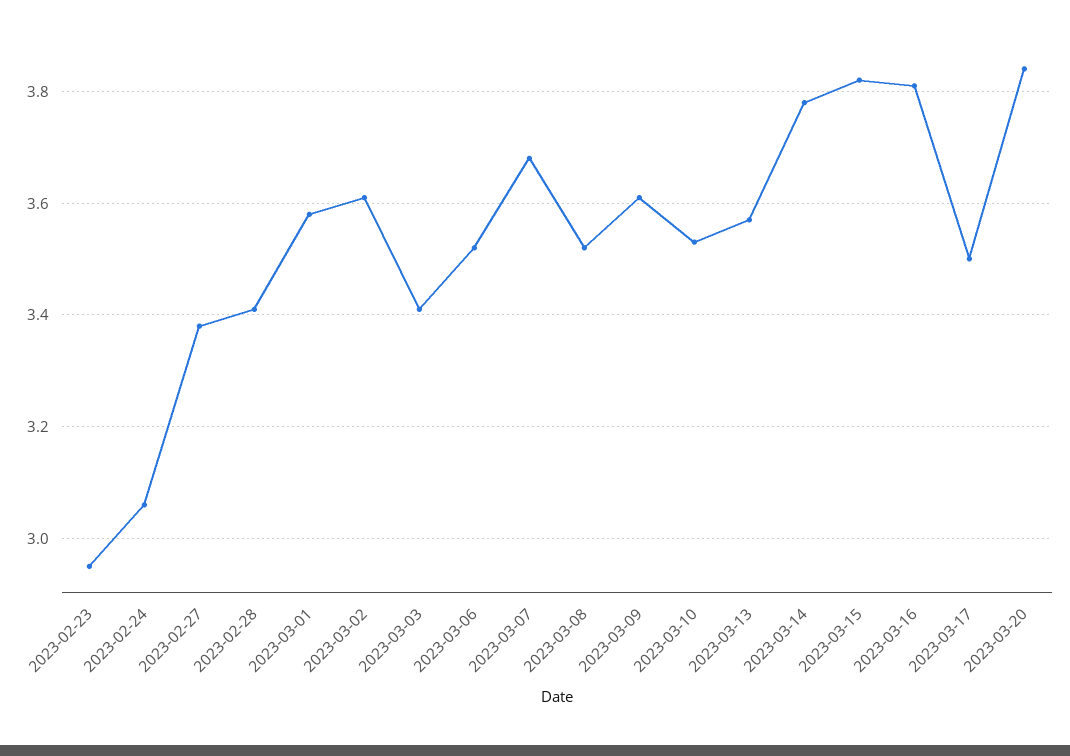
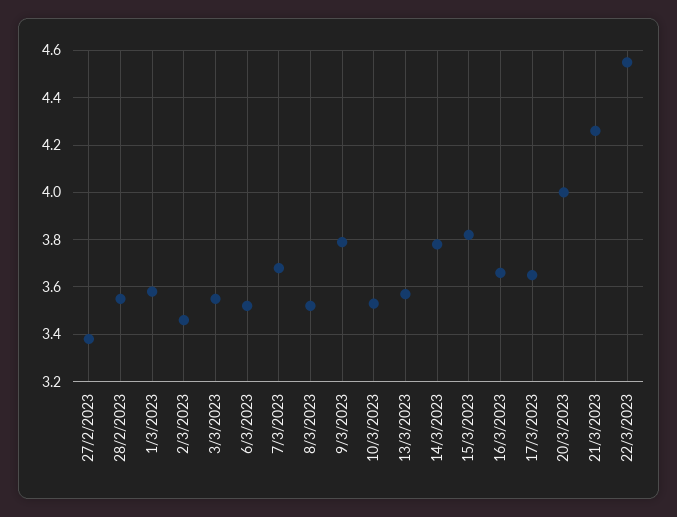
2023-02-23: 2.95 -> none
2023-02-24: 3.05 -> none
2023-02-28: 3.4 -> 3.55
2023-03-02: 3.6 -> 3.45
2023-03-03: 3.4 -> 3.55
2023-03-09: 3.6 -> 3.8
2023-03-16: 3.8 -> 3.65
2023-03-17: 3.5 -> 3.65
2023-03-20: 3.85 -> 4
21/3/2023: none -> 4.25
22/3/2023: none -> 4.55

